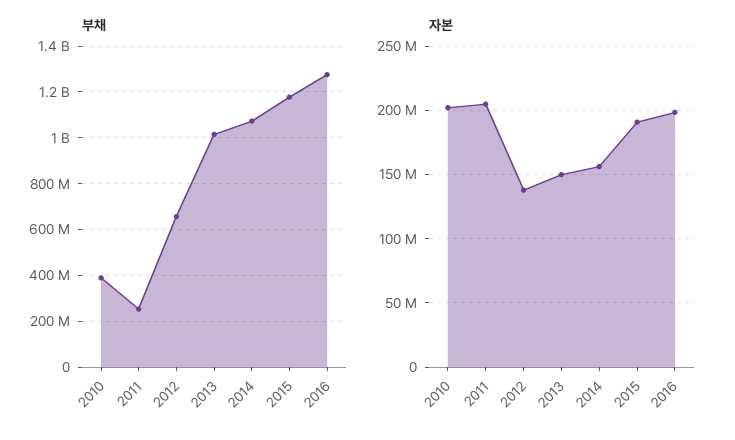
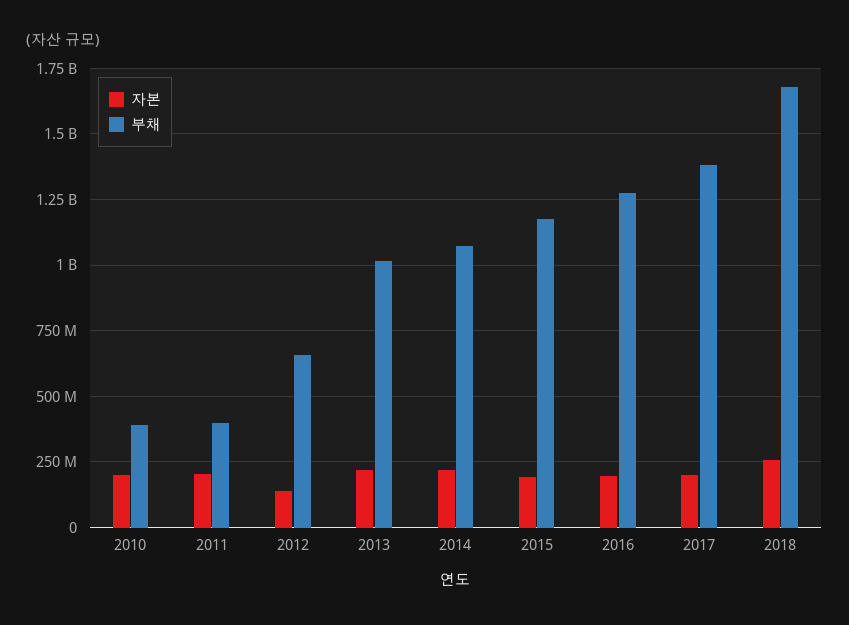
부채, 2011: 250000000 -> 400000000
자본, 2013: 150000000 -> 225000000
자본, 2014: 155000000 -> 225000000
자본, 2017: none -> 200000000
부채, 2017: none -> 1375000000
자본, 2018: none -> 250000000
부채, 2018: none -> 1675000000

